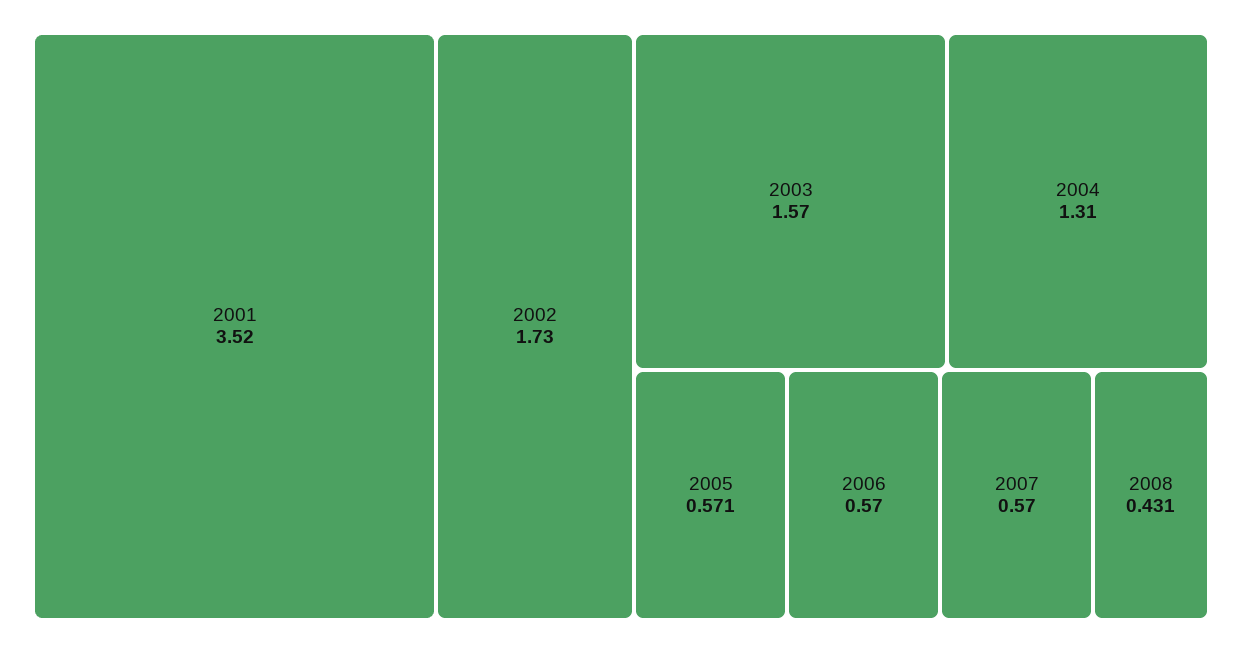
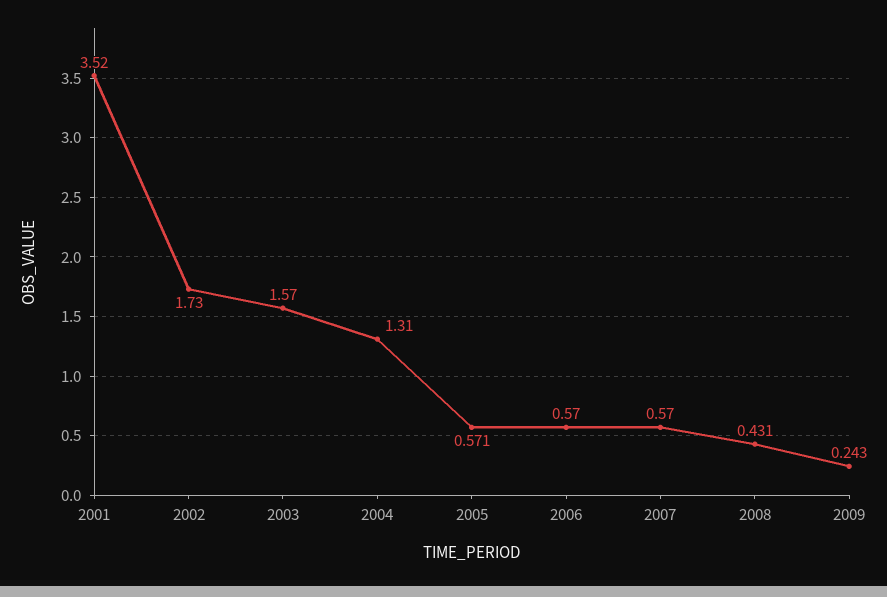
2009: none -> 0.243

